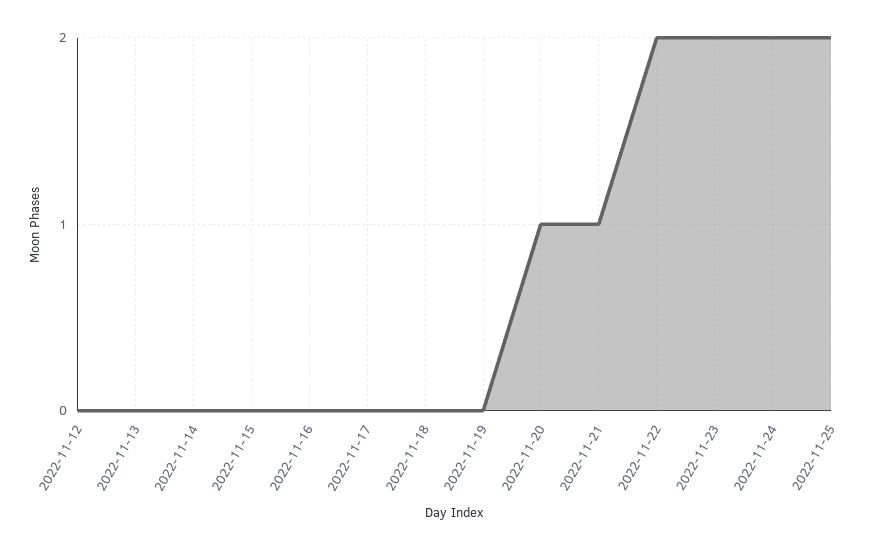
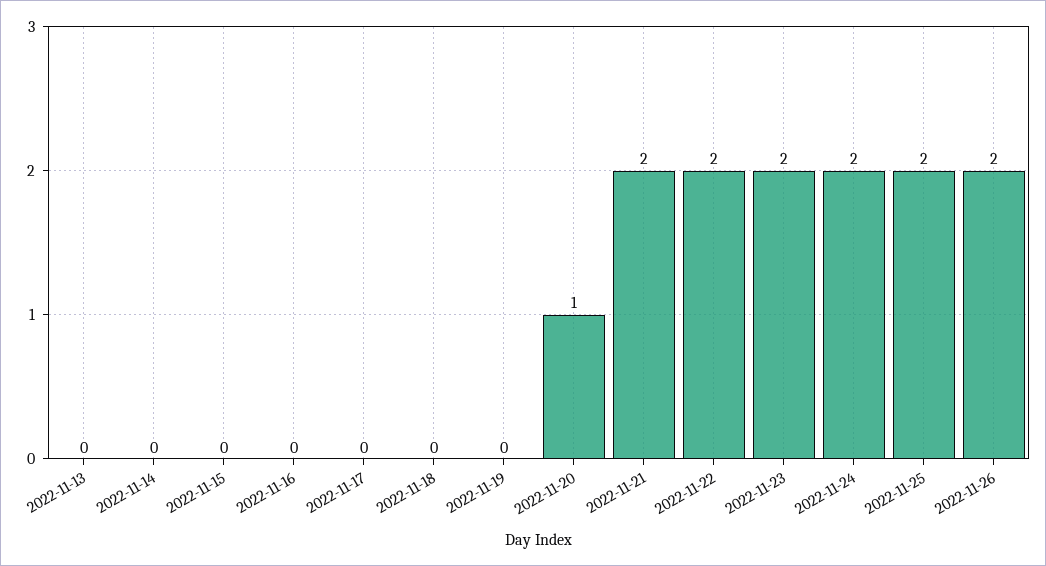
2022-11-12: 0 -> none
2022-11-21: 1 -> 2
2022-11-26: none -> 2

